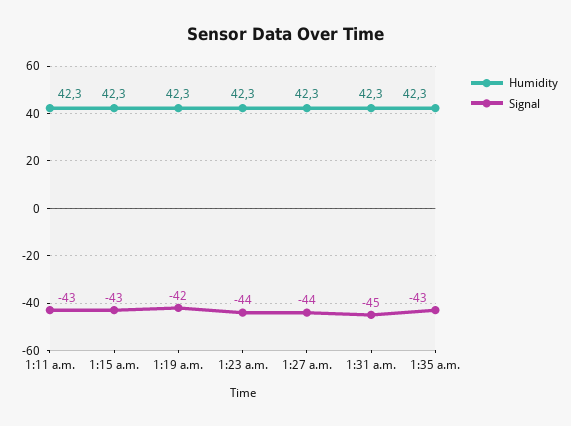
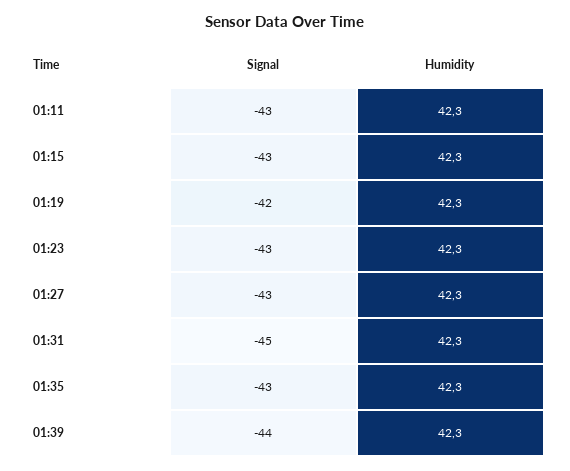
Signal, 1:23 a.m.: -44 -> -43
Signal, 1:27 a.m.: -44 -> -43
Signal, 01:39: none -> -44
Humidity, 01:39: none -> 42.3

